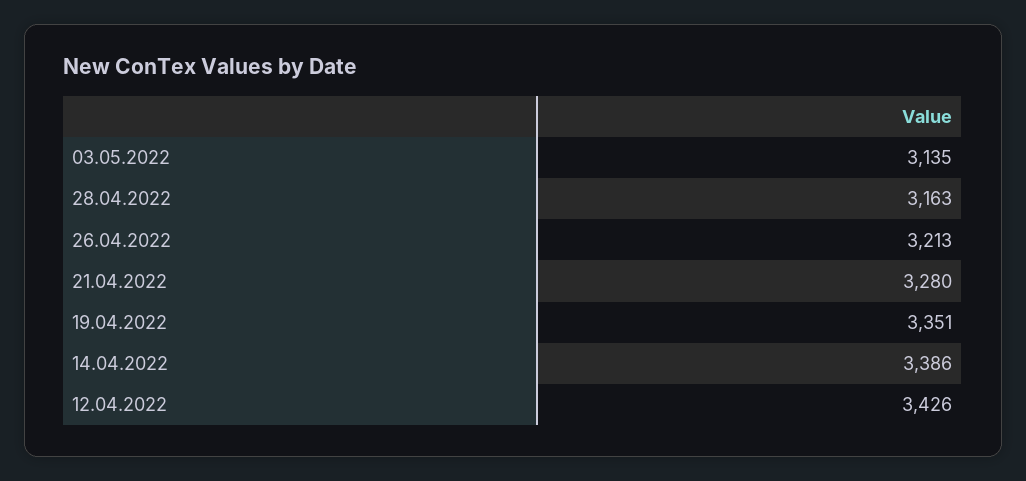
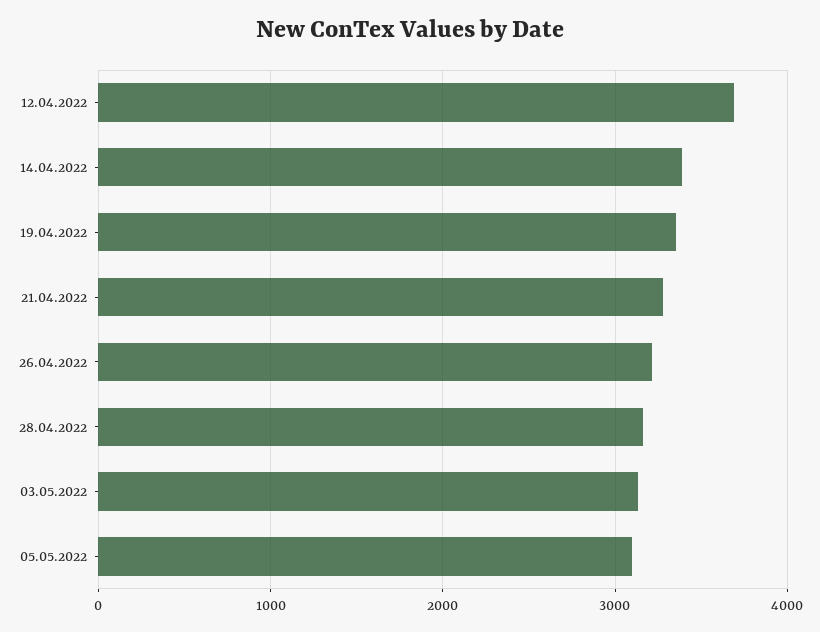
12.04.2022: 3426 -> 3700
05.05.2022: none -> 3100

